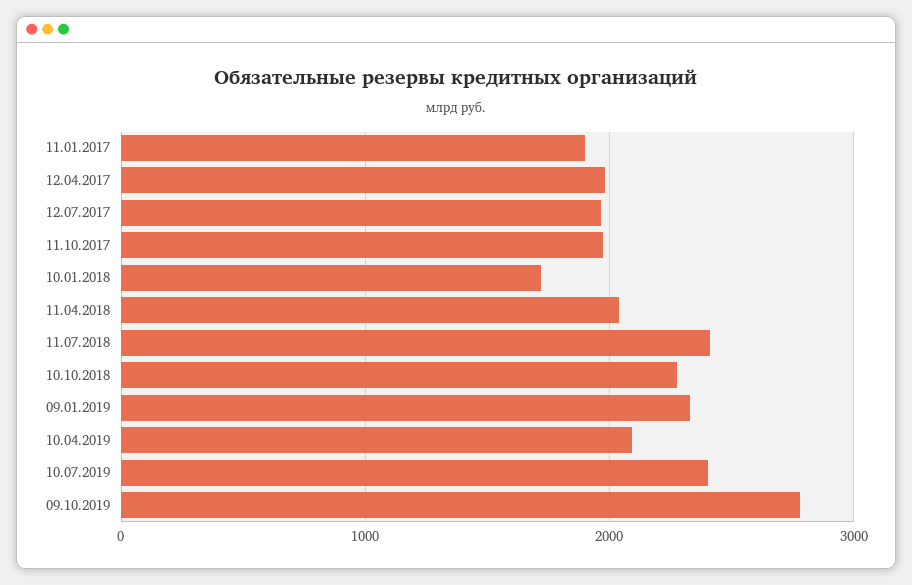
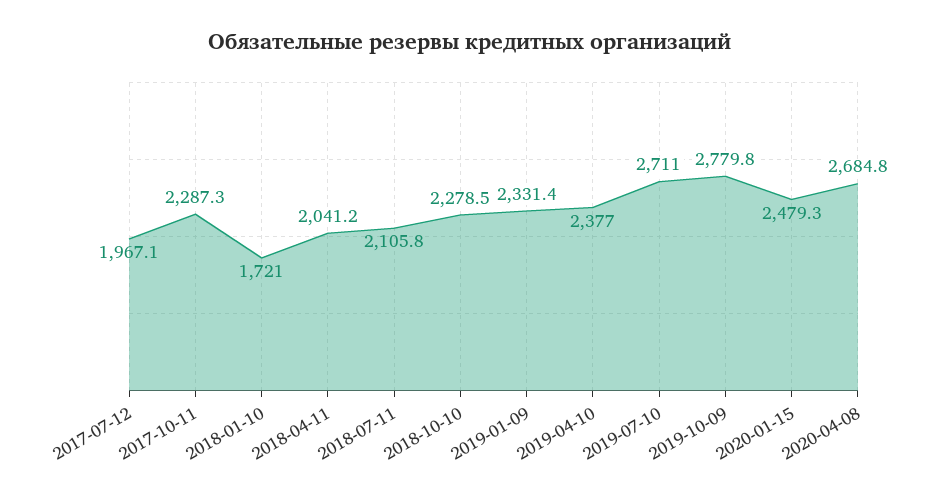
11.01.2017: 1900 -> none
12.04.2017: 2000 -> none
11.10.2017: 2000 -> 2287.3
11.07.2018: 2400 -> 2105.8
10.04.2019: 2100 -> 2377
10.07.2019: 2400 -> 2711
2020-01-15: none -> 2479.3
2020-04-08: none -> 2684.8

